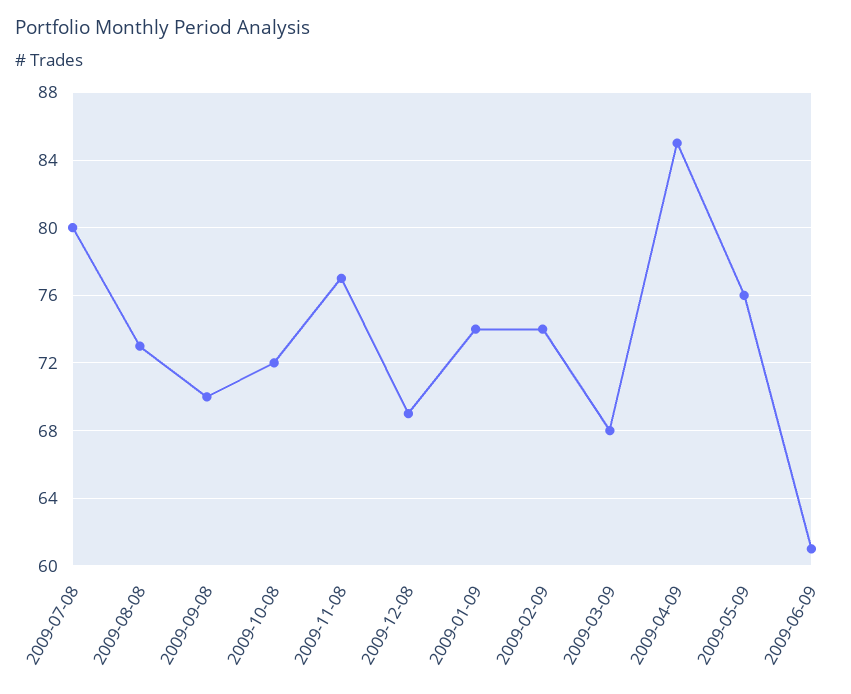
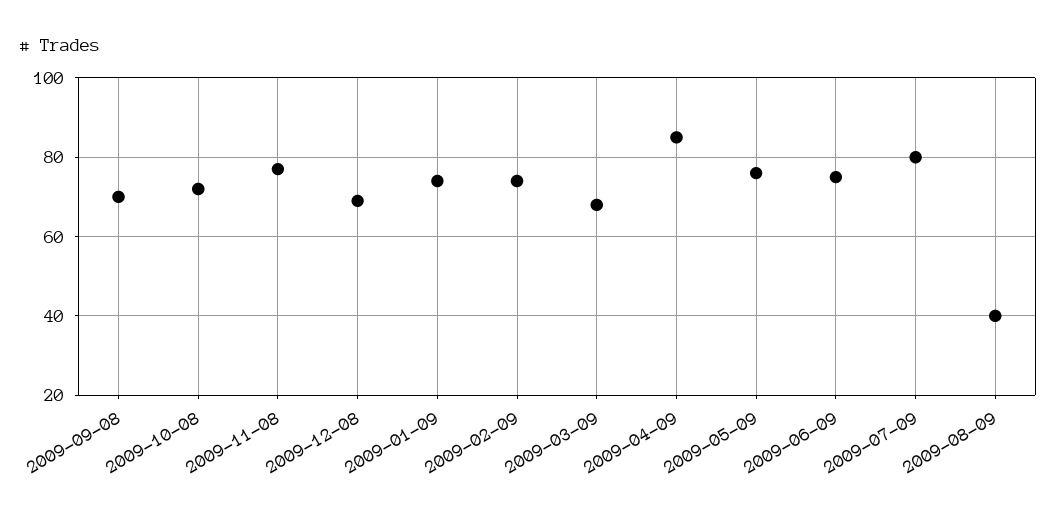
2009-07-08: 80 -> none
2009-08-08: 73 -> none
2009-06-09: 61 -> 75
2009-07-09: none -> 80
2009-08-09: none -> 40

